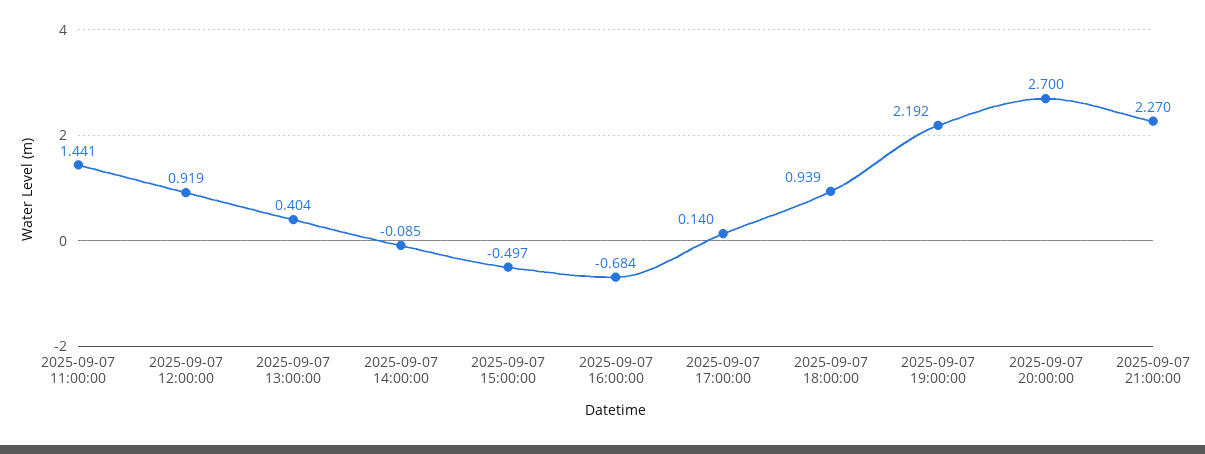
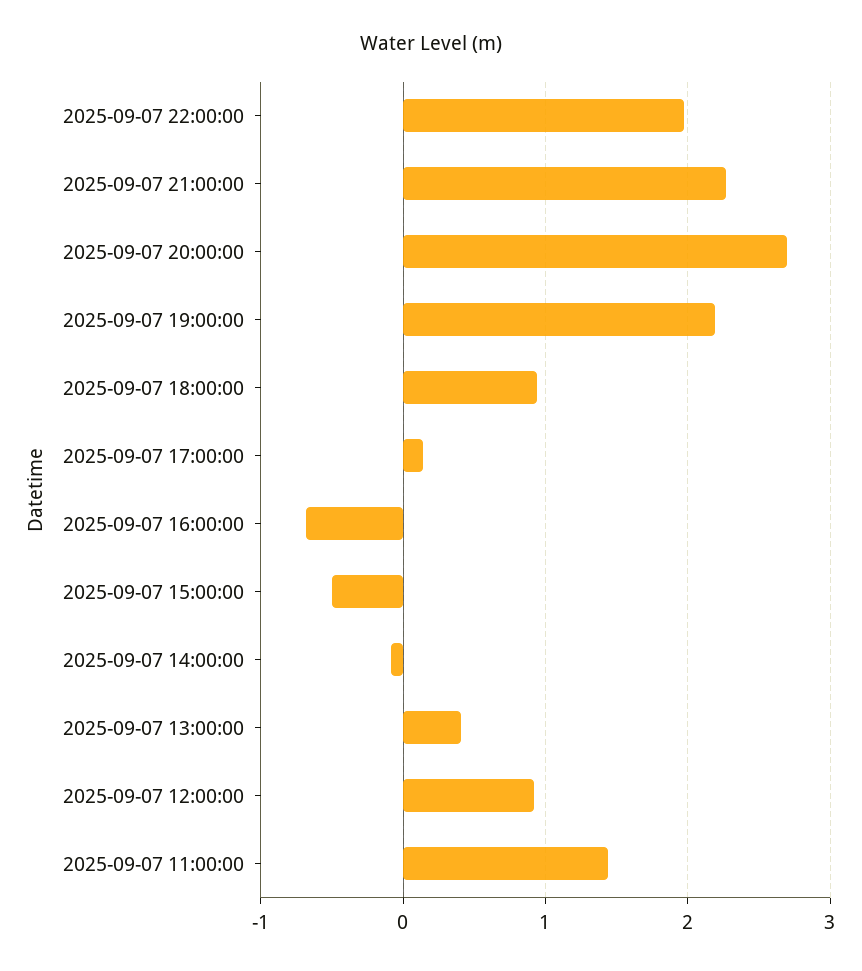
2025-09-07 22:00:00: none -> 2

